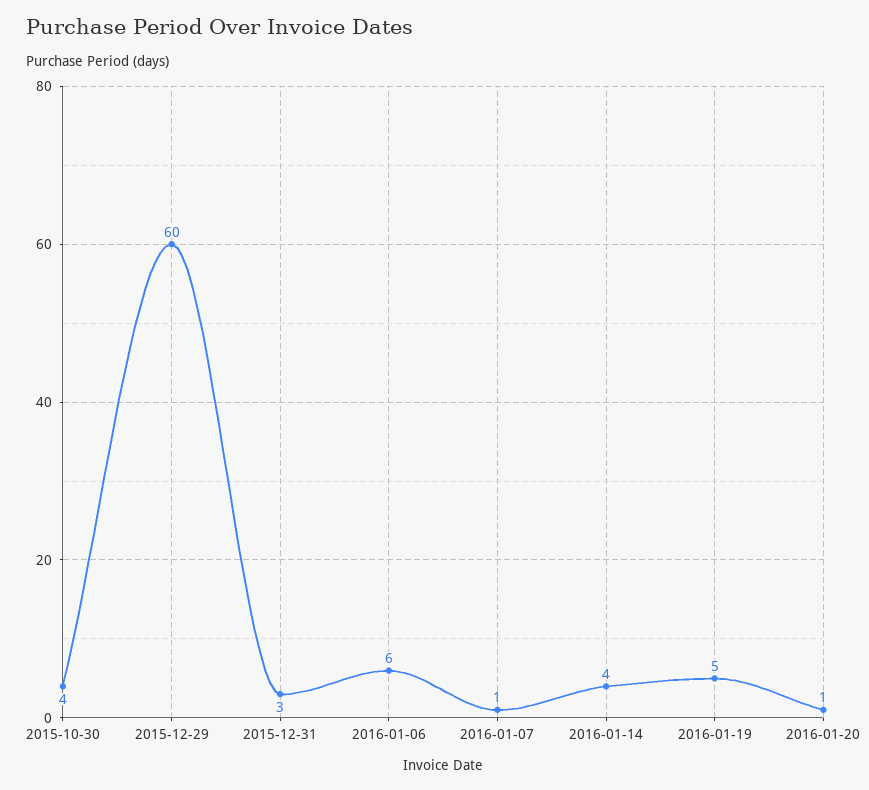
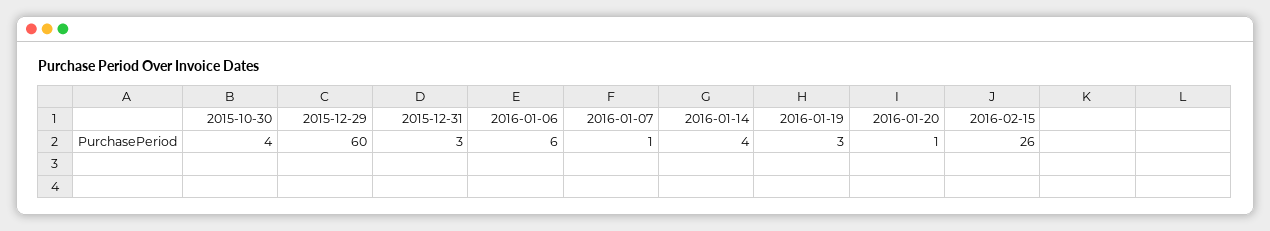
2016-01-19: 5 -> 3
2016-02-15: none -> 26

